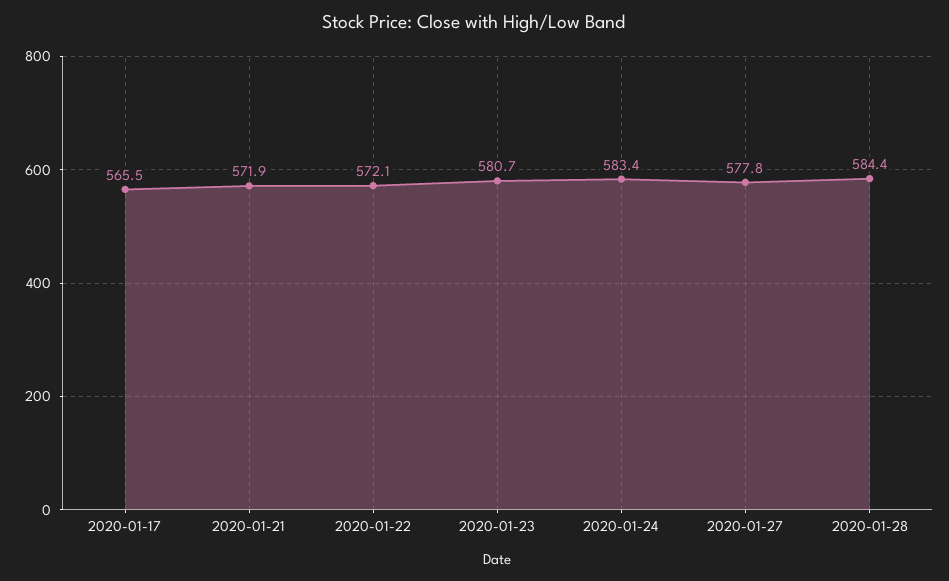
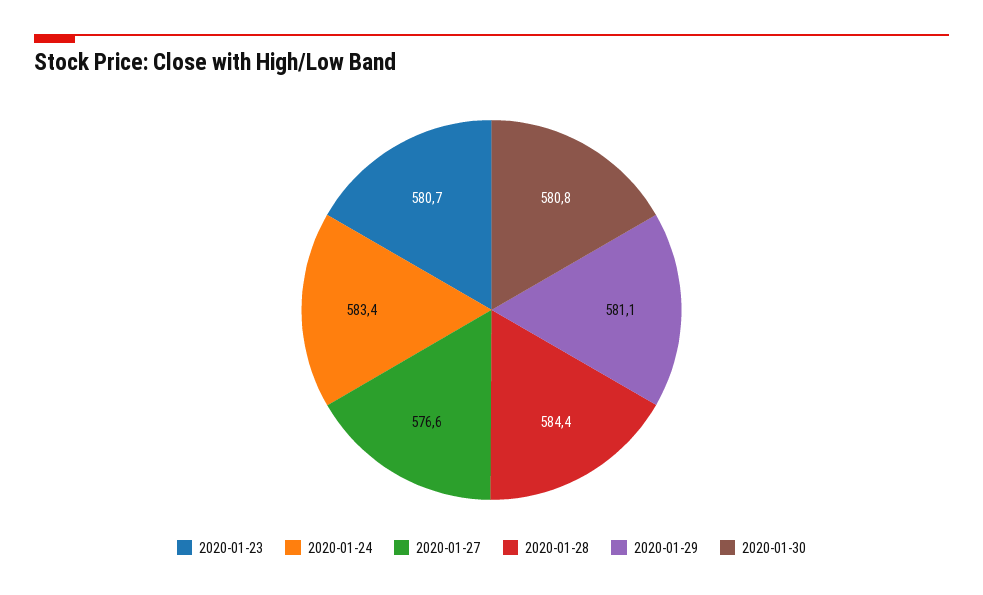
2020-01-17: 565.5 -> none
2020-01-21: 571.9 -> none
2020-01-22: 572.1 -> none
2020-01-27: 577.8 -> 576.6
2020-01-29: none -> 581.1
2020-01-30: none -> 580.8

